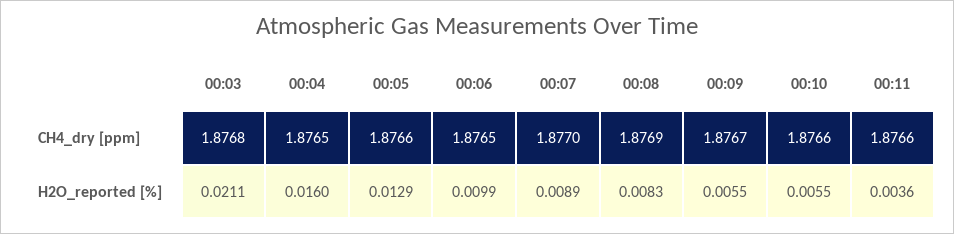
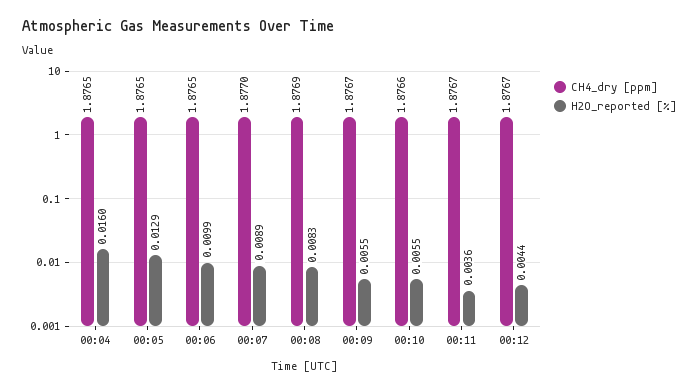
CH4_dry [ppm], 00:03: 1.8768 -> none
CH4_dry [ppm], 00:05: 1.8766 -> 1.8765
CH4_dry [ppm], 00:11: 1.8766 -> 1.8767
H2O_reported [%], 00:03: 0.0211 -> none
CH4_dry [ppm], 00:12: none -> 1.8767
H2O_reported [%], 00:12: none -> 0.0044

